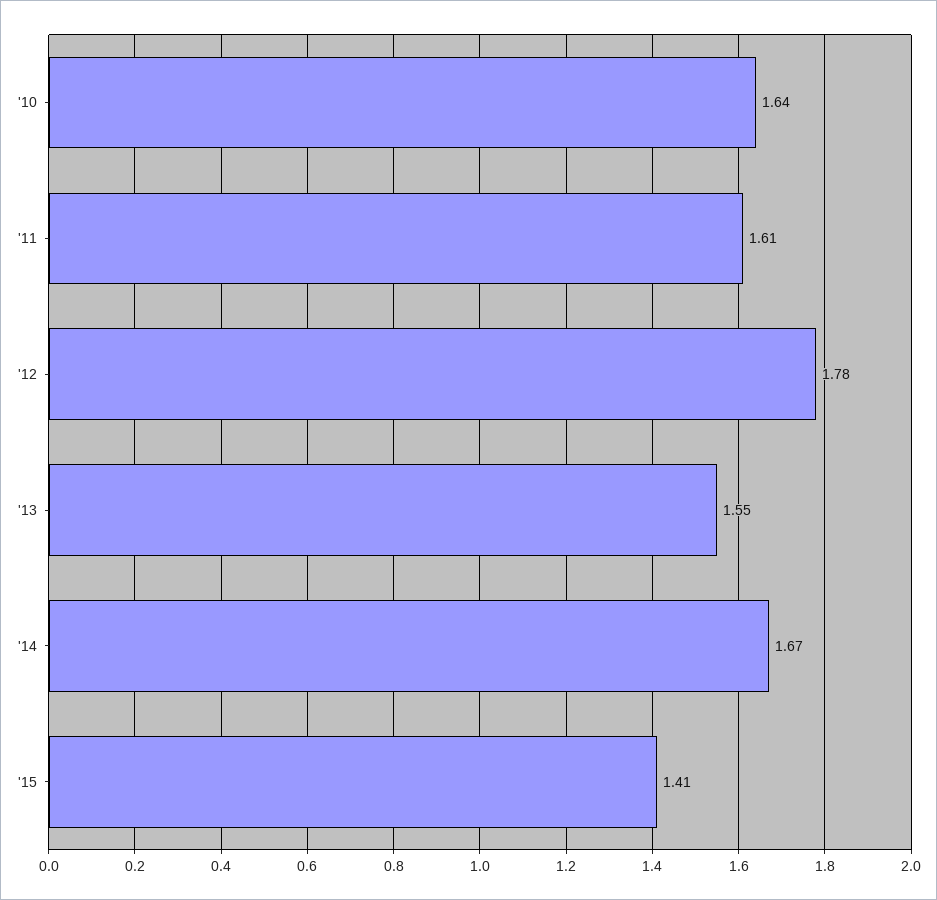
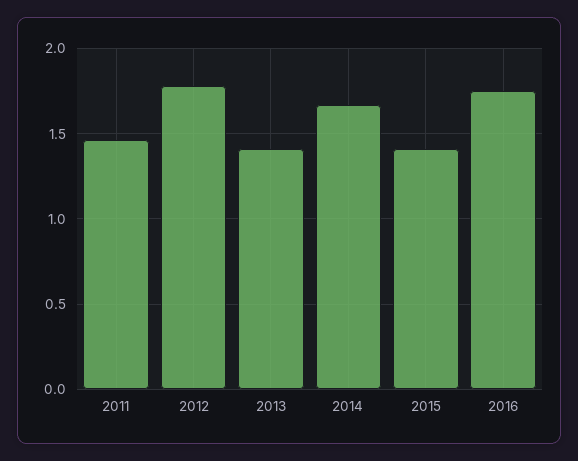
'10: 1.64 -> none
'11: 1.61 -> 1.45
'13: 1.55 -> 1.4
2016: none -> 1.75

